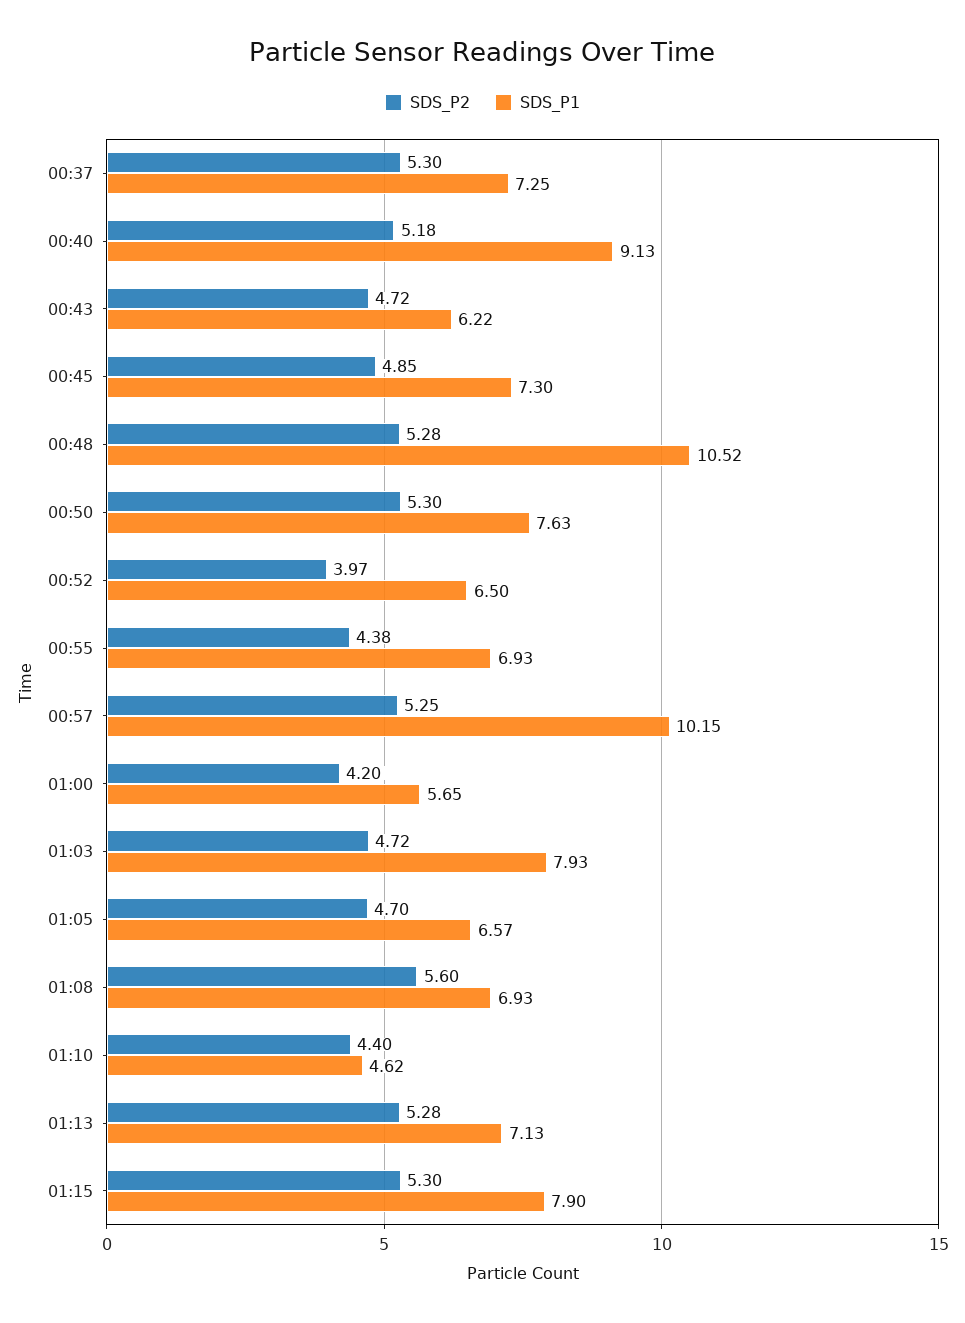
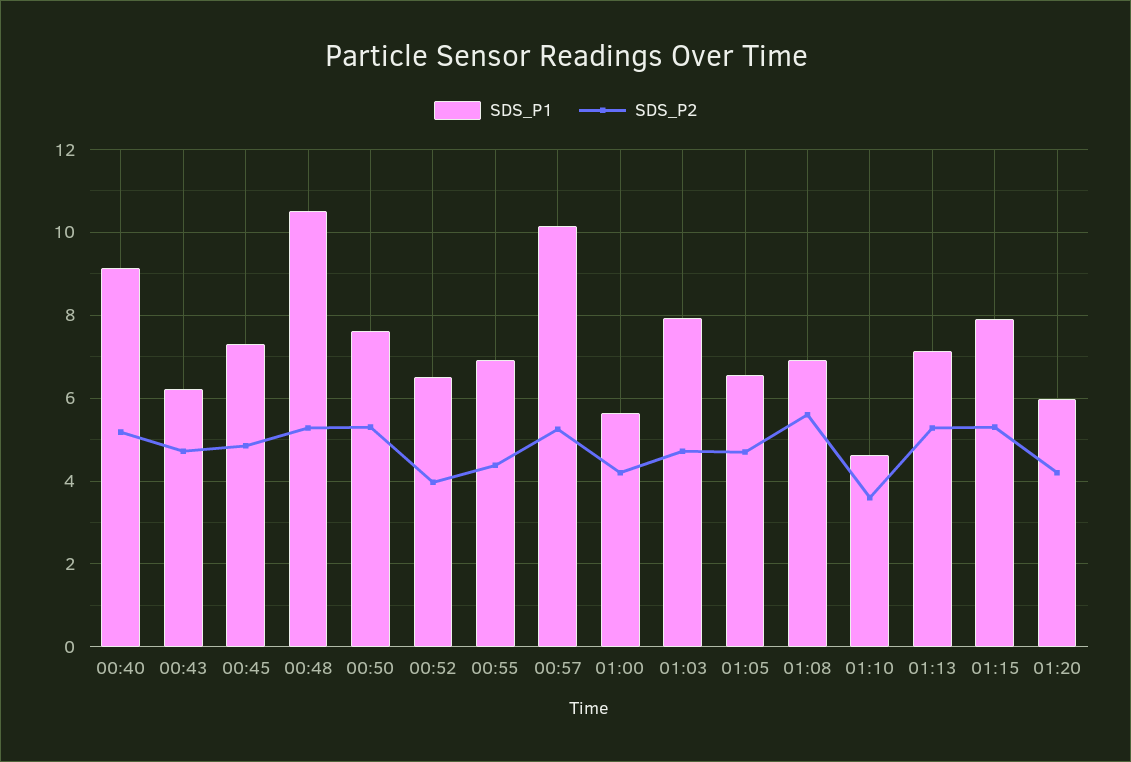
SDS_P2, 00:37: 5.3 -> none
SDS_P1, 00:37: 7.25 -> none
SDS_P2, 01:10: 4.4 -> 3.6
SDS_P1, 01:20: none -> 6
SDS_P2, 01:20: none -> 4.2

